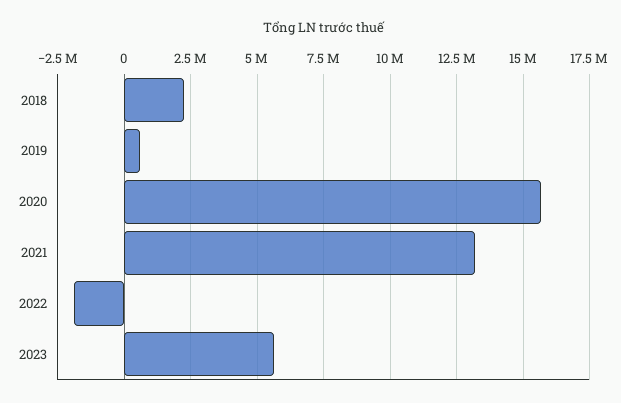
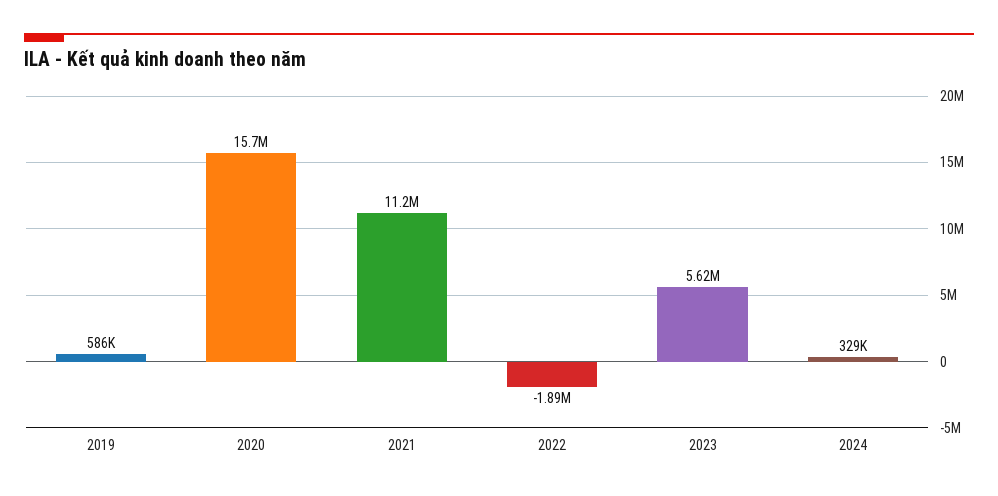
2018: 2250000 -> none
2021: 13250000 -> 11200000
2024: none -> 329000

